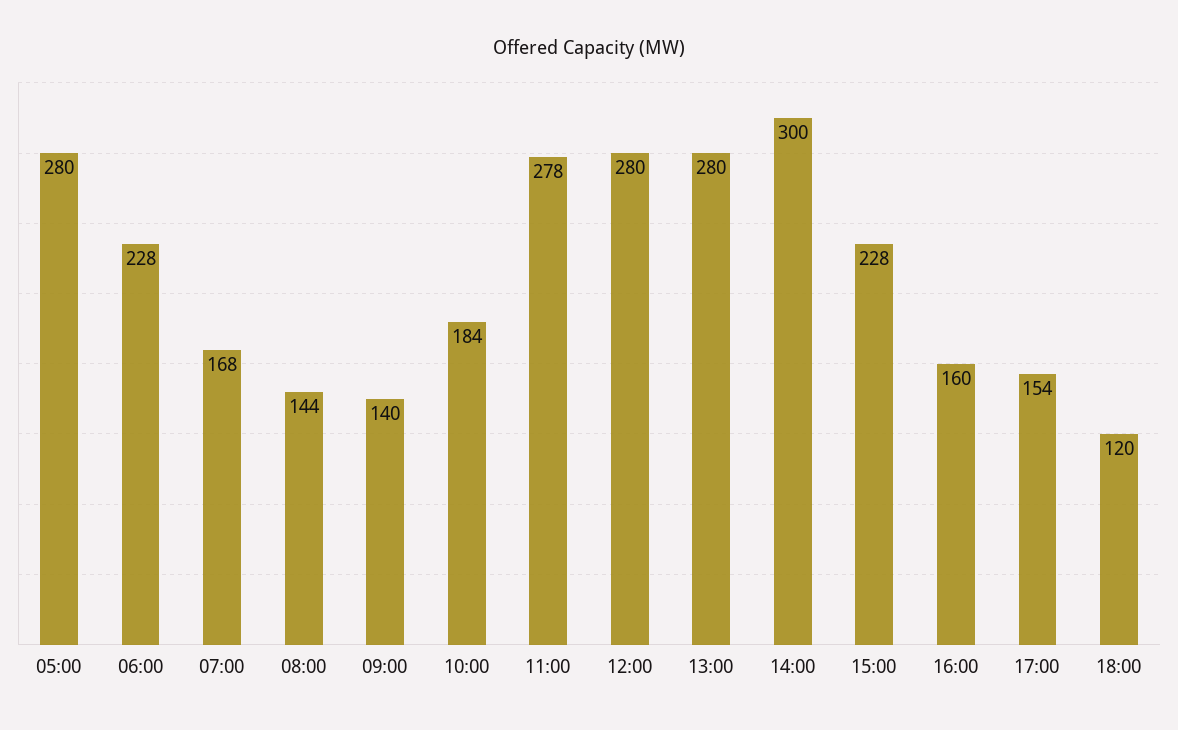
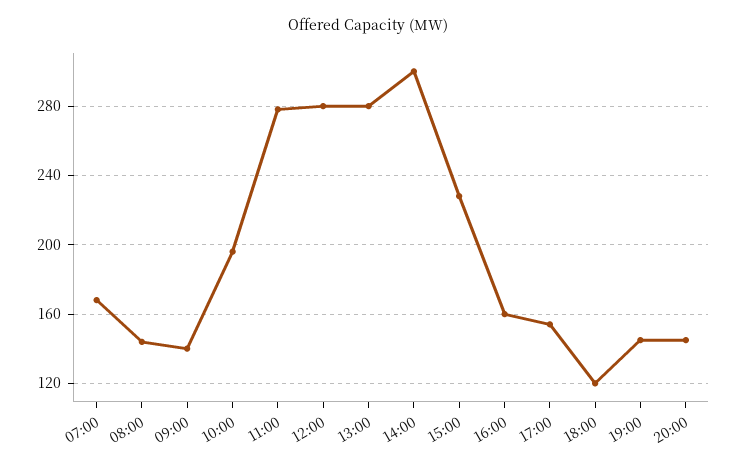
05:00: 280 -> none
06:00: 228 -> none
10:00: 184 -> 195
19:00: none -> 145
20:00: none -> 145

